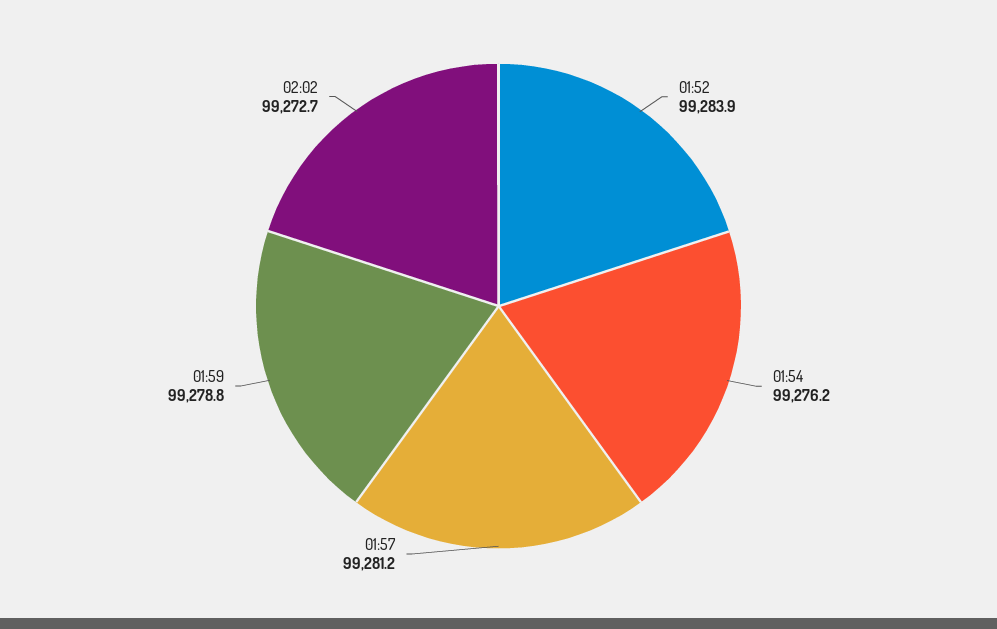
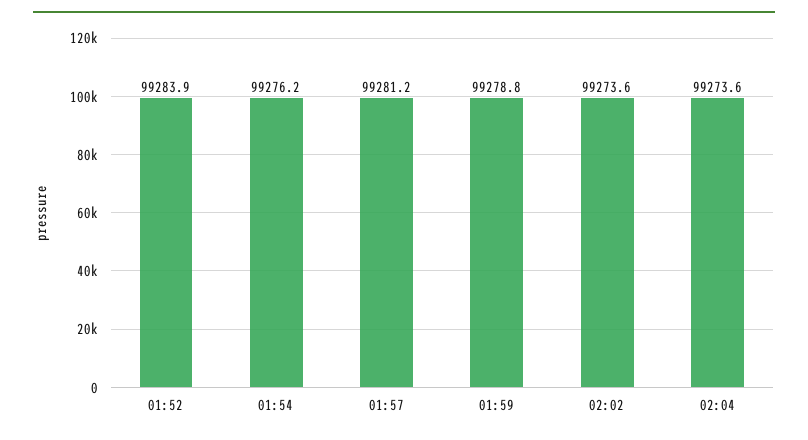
02:02: 99272.7 -> 99273.6
02:04: none -> 99273.6

